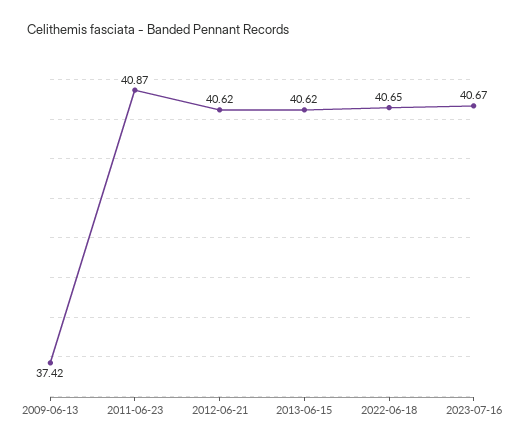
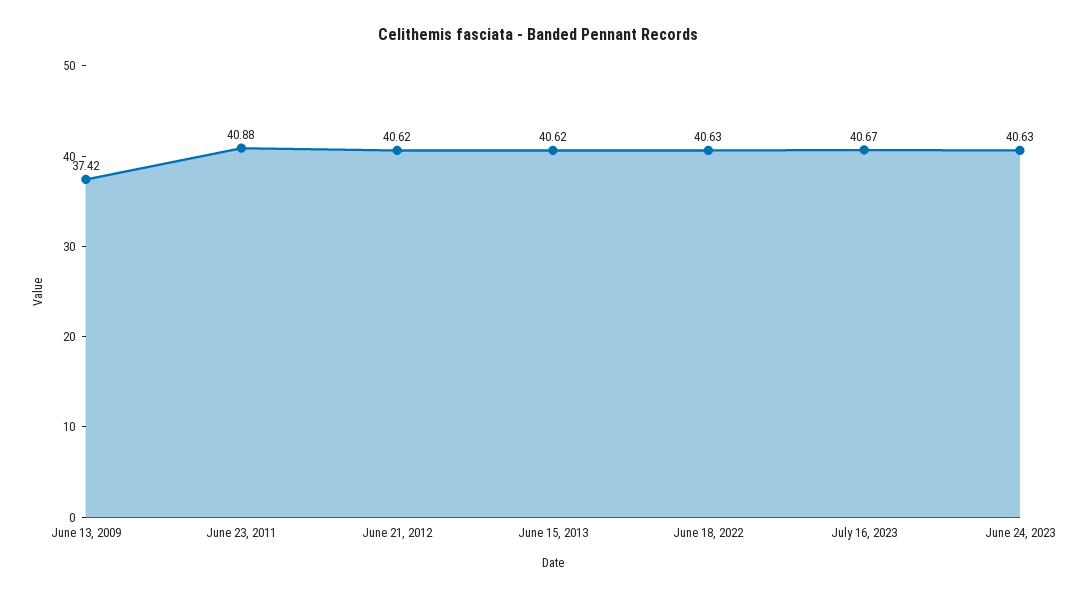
2011-06-23: 40.87 -> 40.88
2022-06-18: 40.65 -> 40.63
June 24, 2023: none -> 40.63

